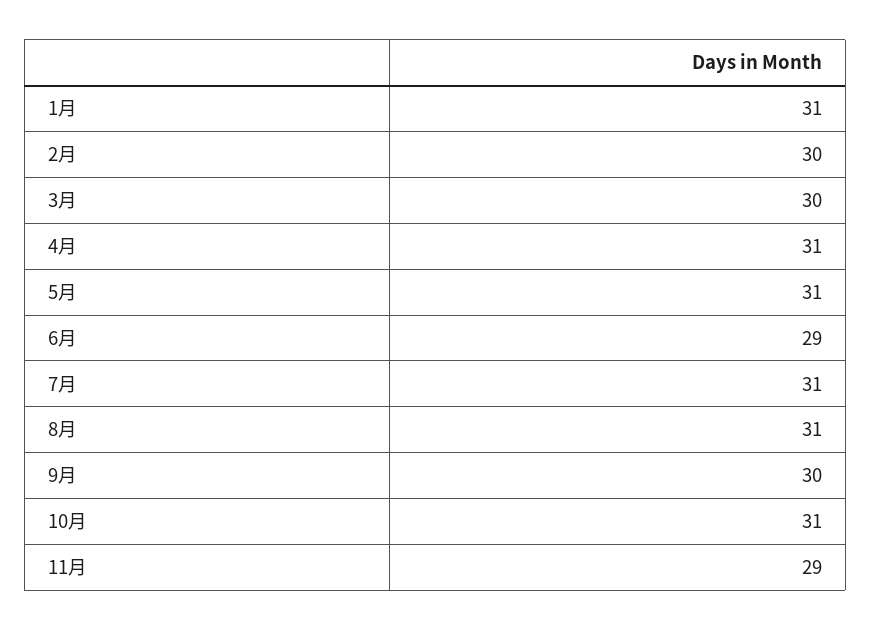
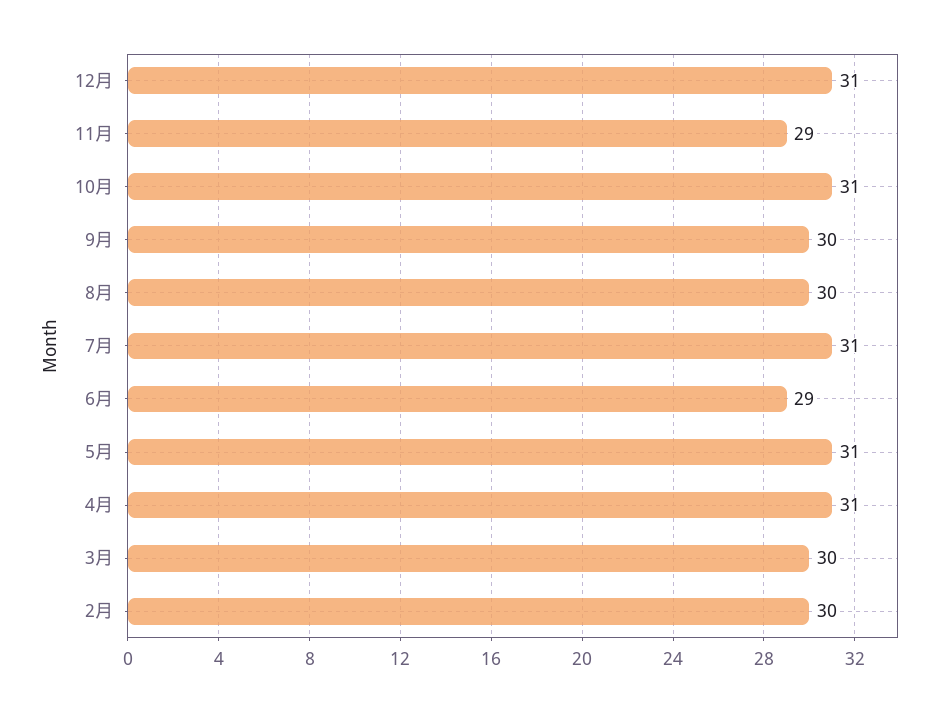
1月: 31 -> none
8月: 31 -> 30
12月: none -> 31

